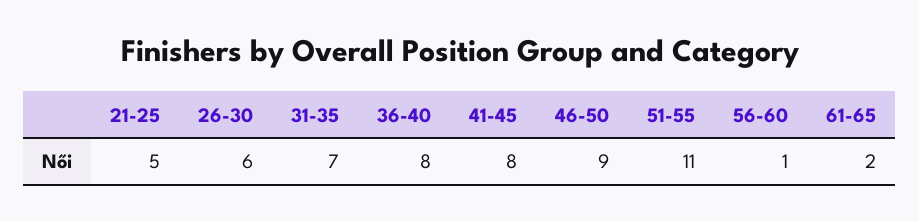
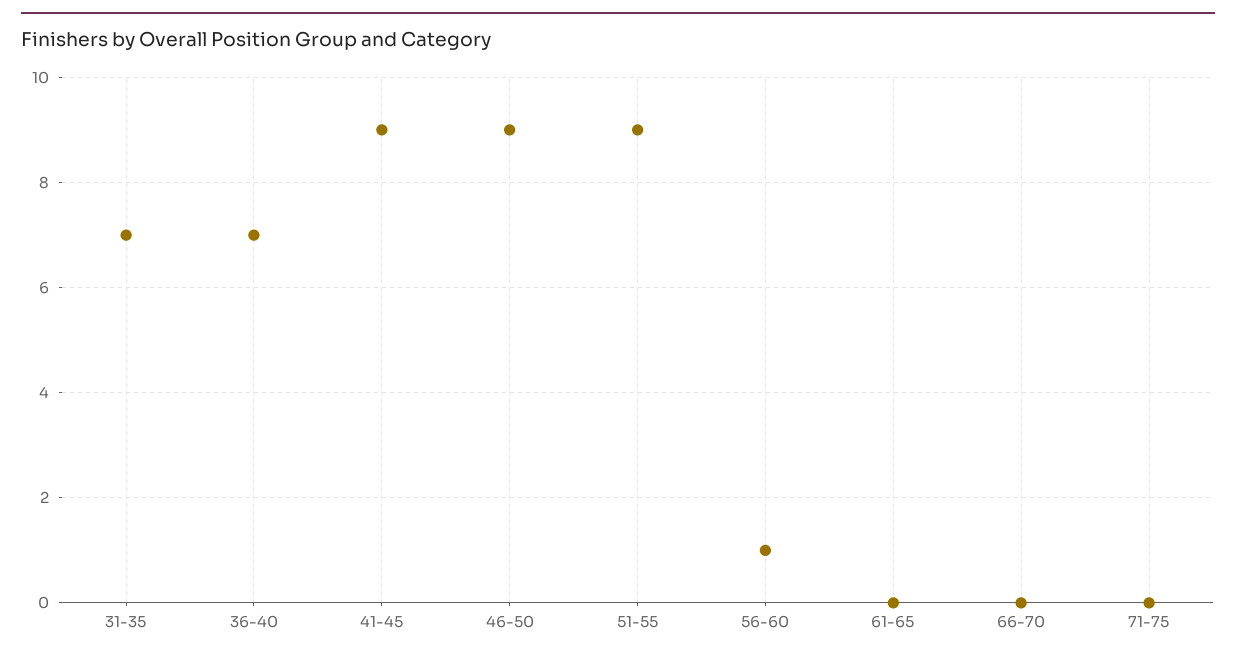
21-25: 5 -> none
26-30: 6 -> none
36-40: 8 -> 7
41-45: 8 -> 9
51-55: 11 -> 9
61-65: 2 -> 0
66-70: none -> 0
71-75: none -> 0

